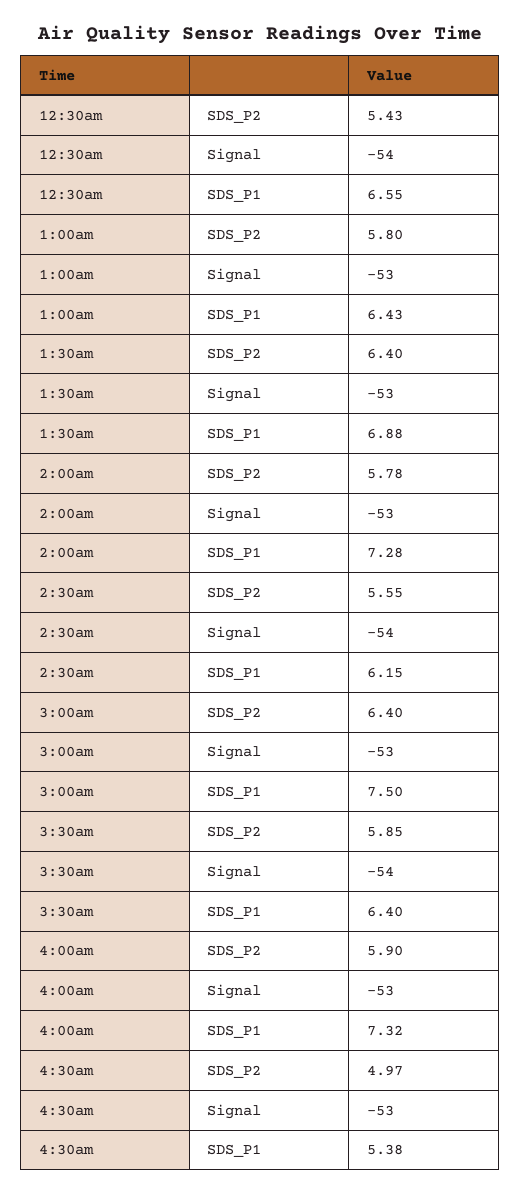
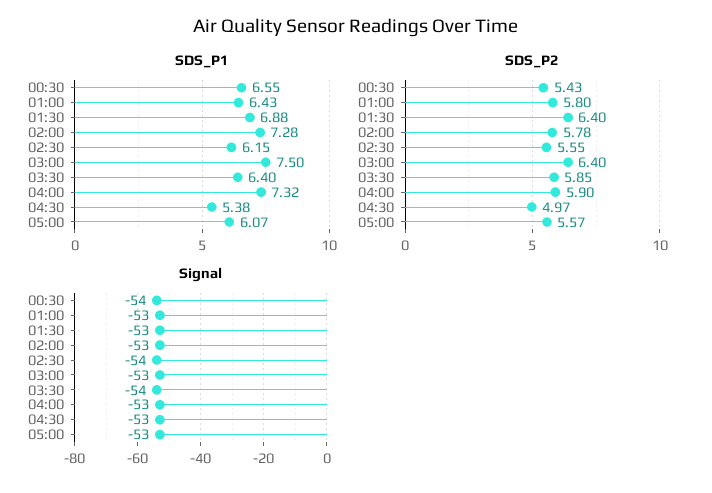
SDS_P1, 05:00: none -> 6.07
SDS_P2, 05:00: none -> 5.57
Signal, 05:00: none -> -53

